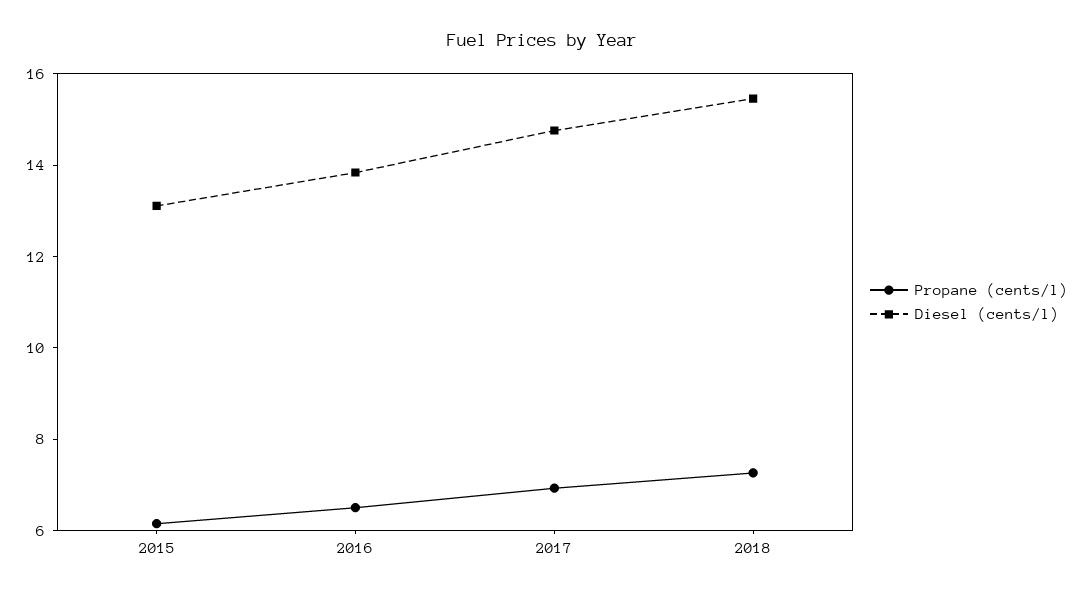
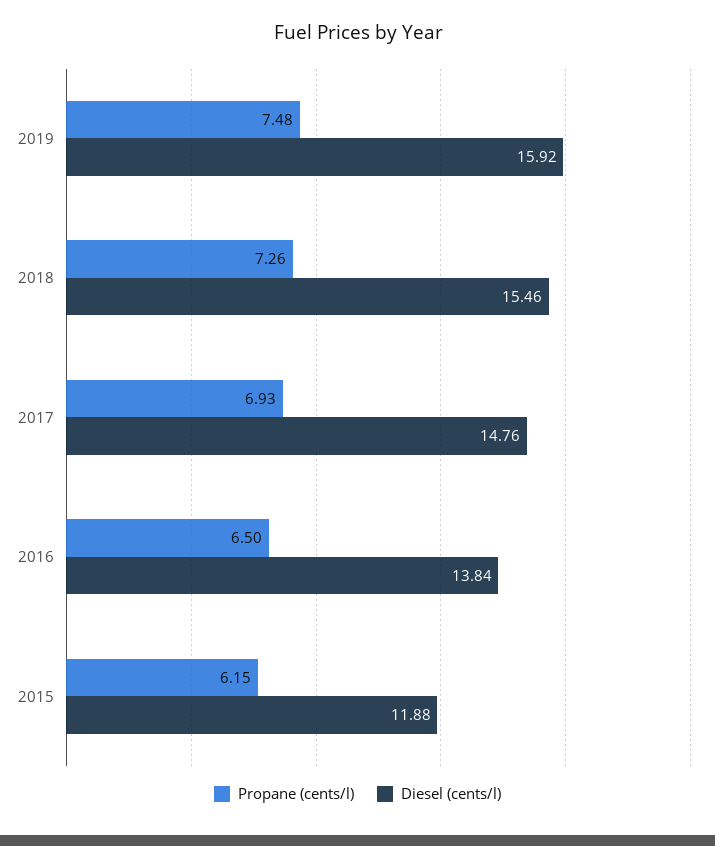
Diesel (cents/l), 2015: 13 -> 11.88
Propane (cents/l), 2019: none -> 7.48
Diesel (cents/l), 2019: none -> 15.92

